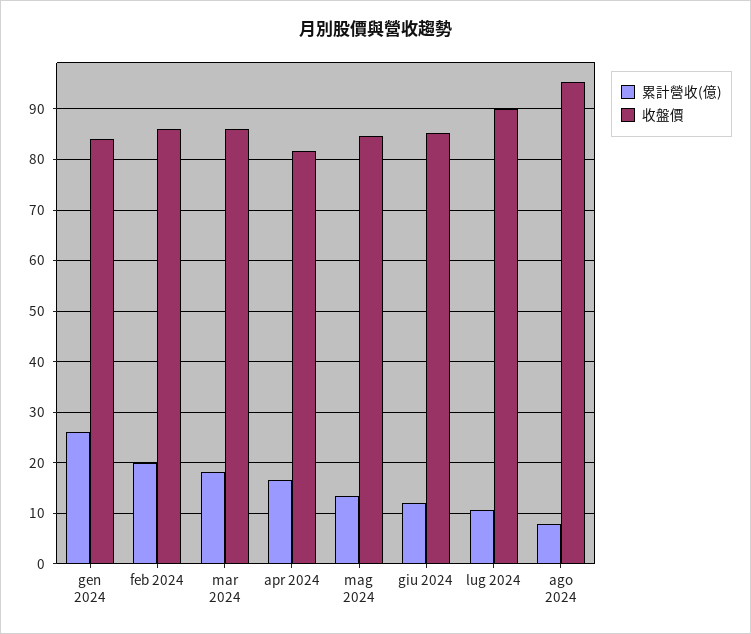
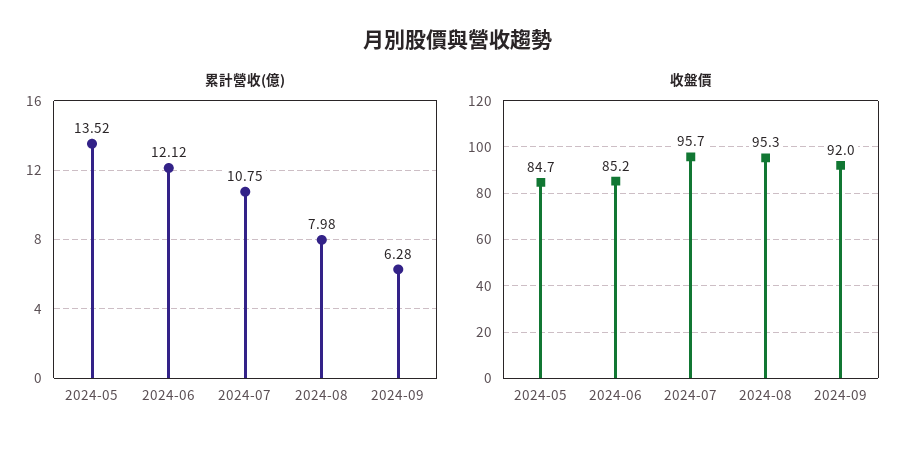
累計營收(億), gen 2024: 26 -> none
收盤價, gen 2024: 84 -> none
累計營收(億), feb 2024: 20 -> none
收盤價, feb 2024: 86 -> none
累計營收(億), mar 2024: 18 -> none
收盤價, mar 2024: 86 -> none
累計營收(億), apr 2024: 16 -> none
收盤價, apr 2024: 82 -> none
收盤價, lug 2024: 90 -> 95.7
累計營收(億), 2024-09: none -> 6.28
收盤價, 2024-09: none -> 92

